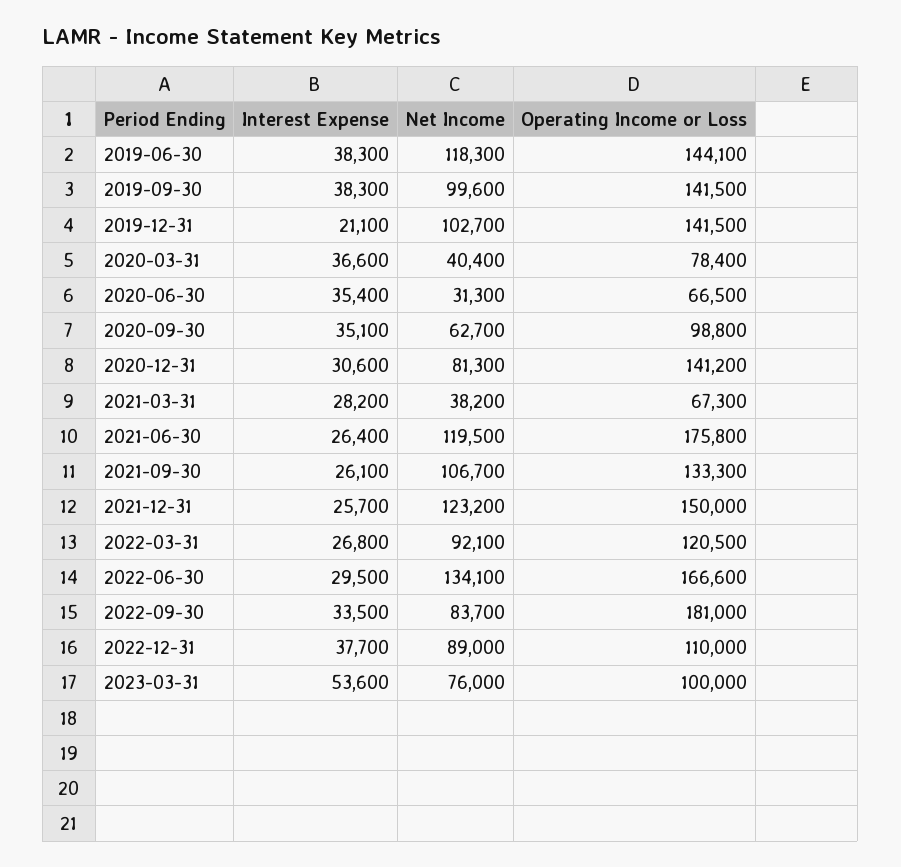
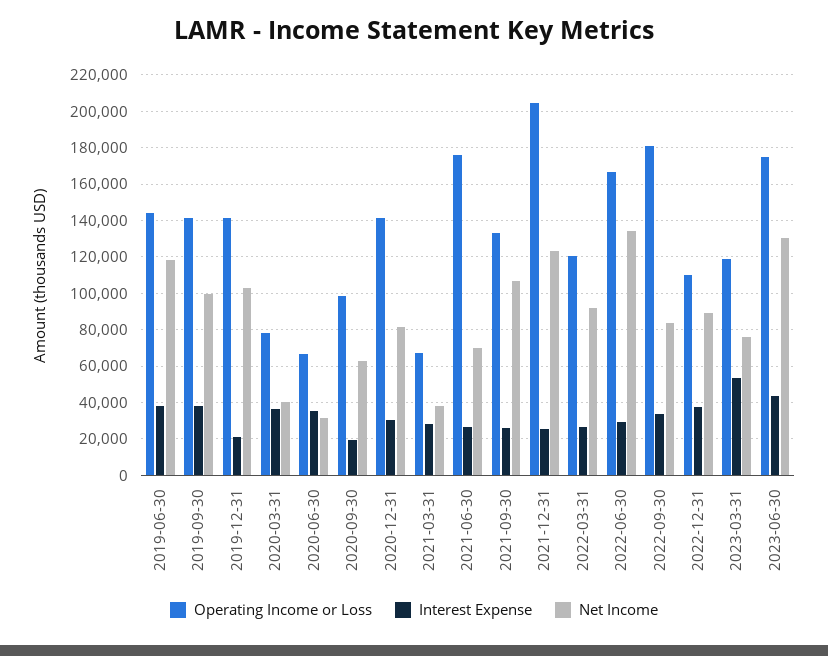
Interest Expense, 2020-09-30: 35100 -> 20000
Net Income, 2021-06-30: 119500 -> 70000
Operating Income or Loss, 2021-12-31: 150000 -> 205000
Operating Income or Loss, 2023-03-31: 100000 -> 120000
Operating Income or Loss, 2023-06-30: none -> 175000
Interest Expense, 2023-06-30: none -> 45000
Net Income, 2023-06-30: none -> 130000

